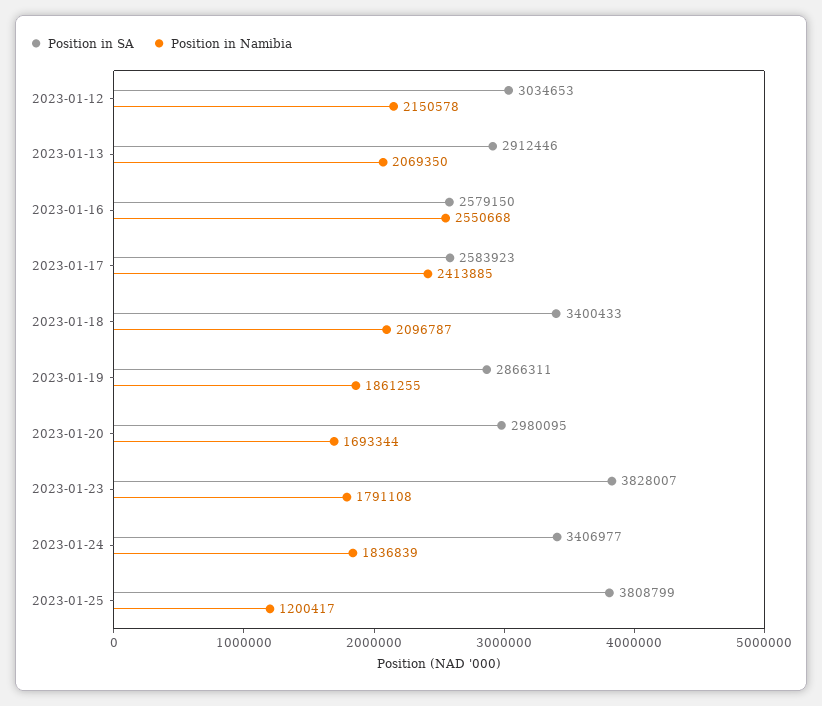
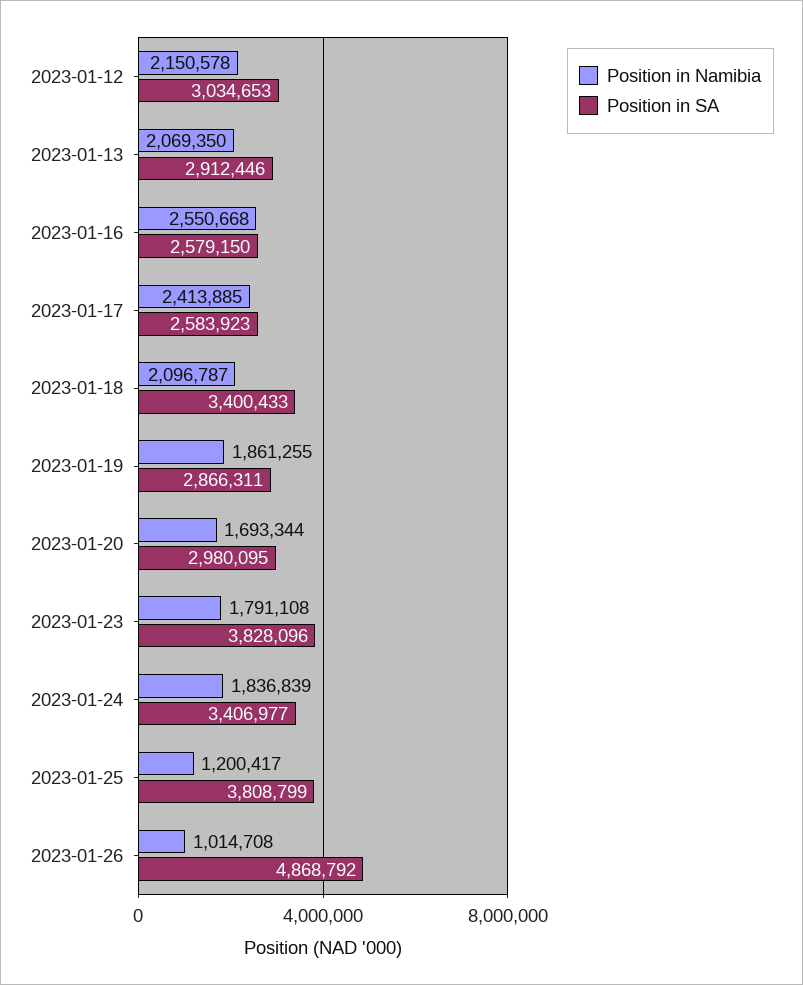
Position in SA, 2023-01-23: 3828007 -> 3828096
Position in Namibia, 2023-01-26: none -> 1014708
Position in SA, 2023-01-26: none -> 4868792

